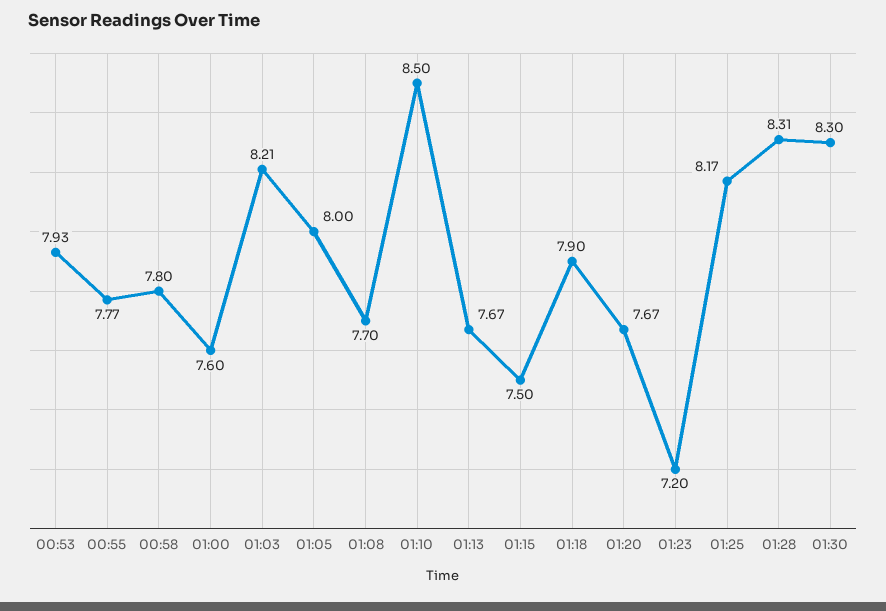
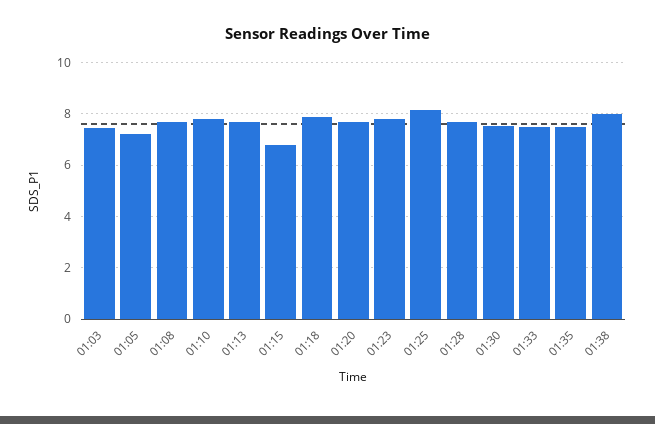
00:53: 7.93 -> none
00:55: 7.77 -> none
00:58: 7.8 -> none
01:00: 7.6 -> none
01:03: 8.21 -> 7.5
01:05: 8 -> 7.25
01:10: 8.5 -> 7.75
01:15: 7.5 -> 6.75
01:23: 7.2 -> 7.75
01:28: 8.31 -> 7.75
01:30: 8.3 -> 7.5
01:33: none -> 7.5
01:35: none -> 7.5
01:38: none -> 8

